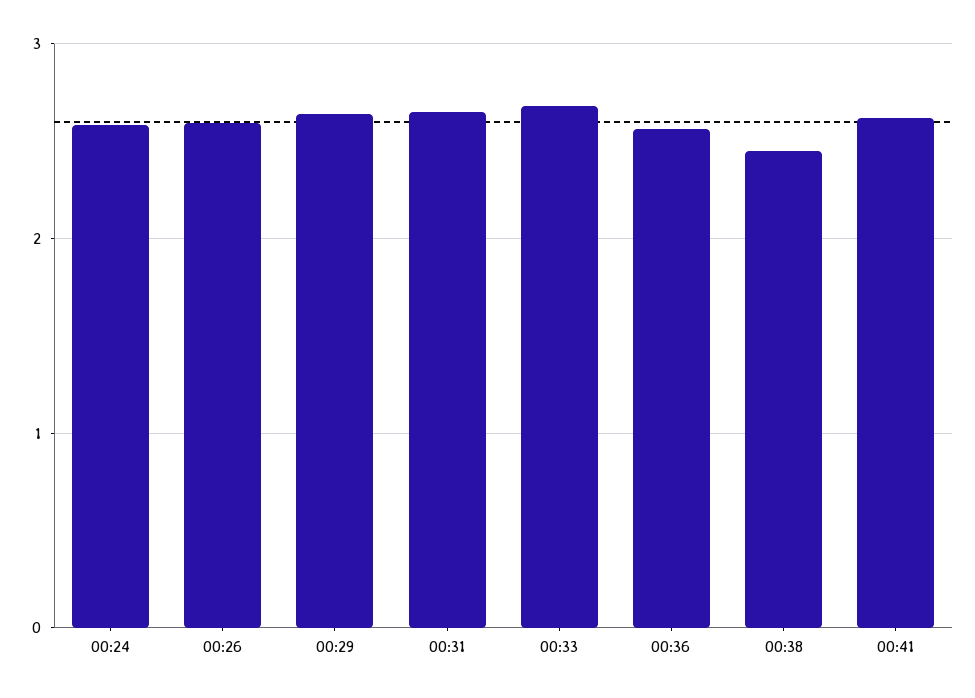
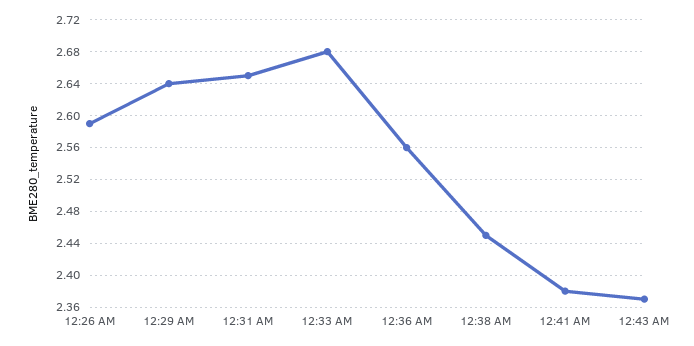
00:24: 2.6 -> none
00:41: 2.6 -> 2.38
12:43 AM: none -> 2.37

